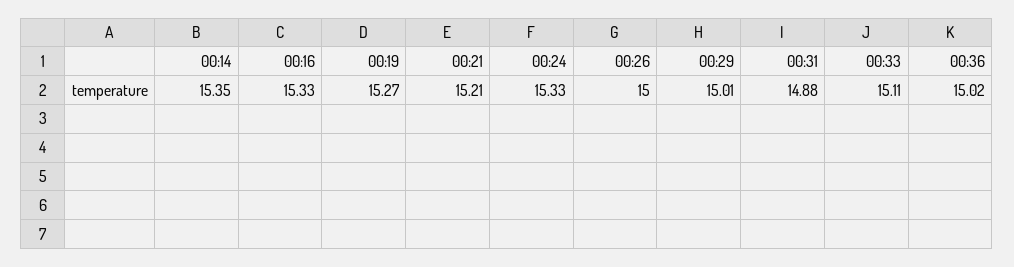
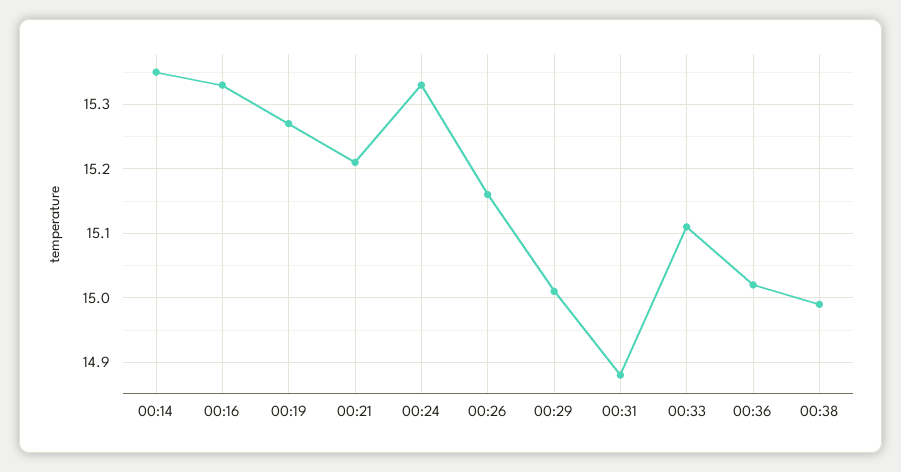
00:26: 15 -> 15.16
00:38: none -> 14.99

